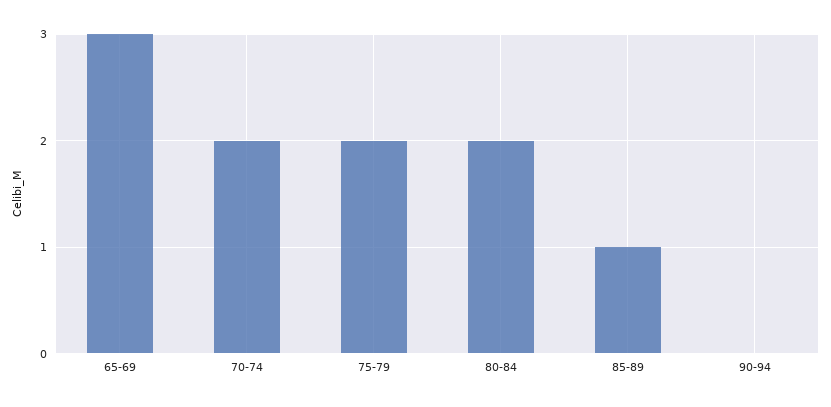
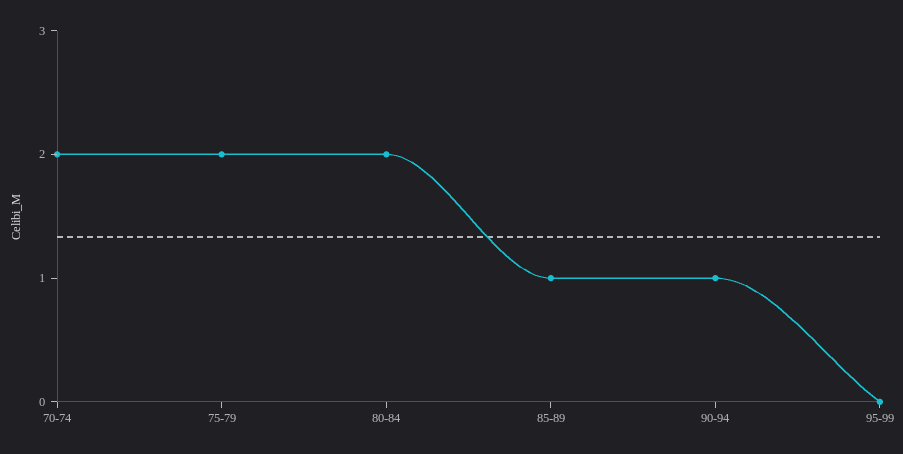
65-69: 3 -> none
90-94: 0 -> 1
95-99: none -> 0

